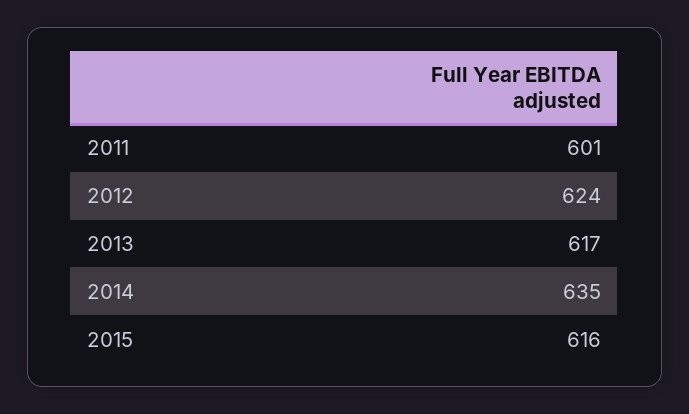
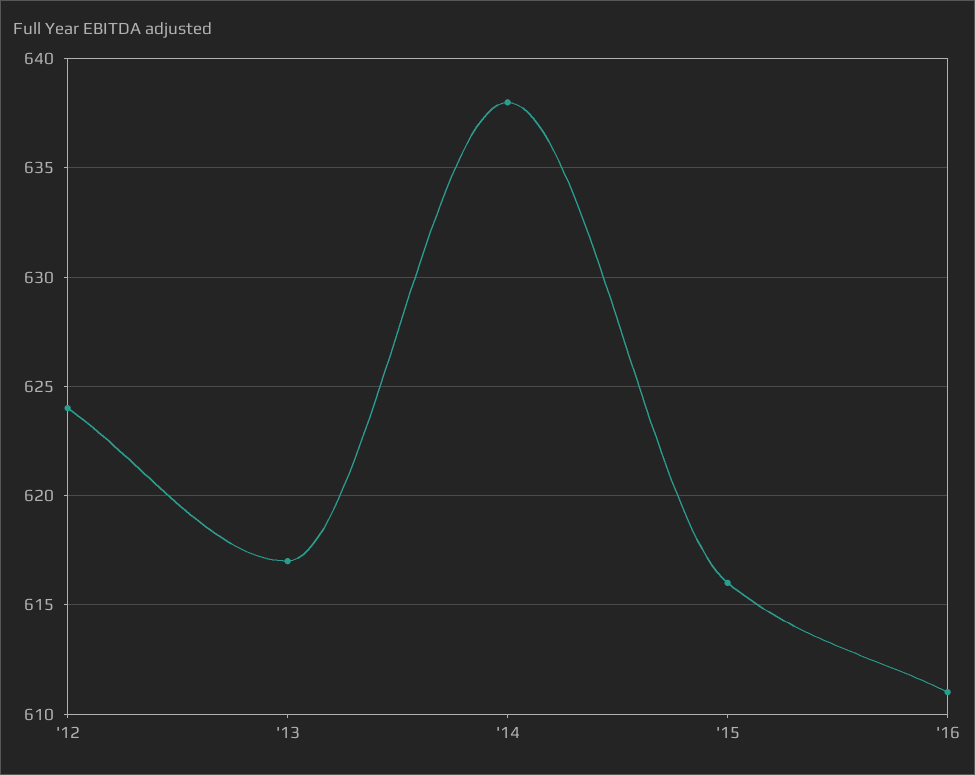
2011: 601 -> none
2014: 635 -> 638
'16: none -> 611

